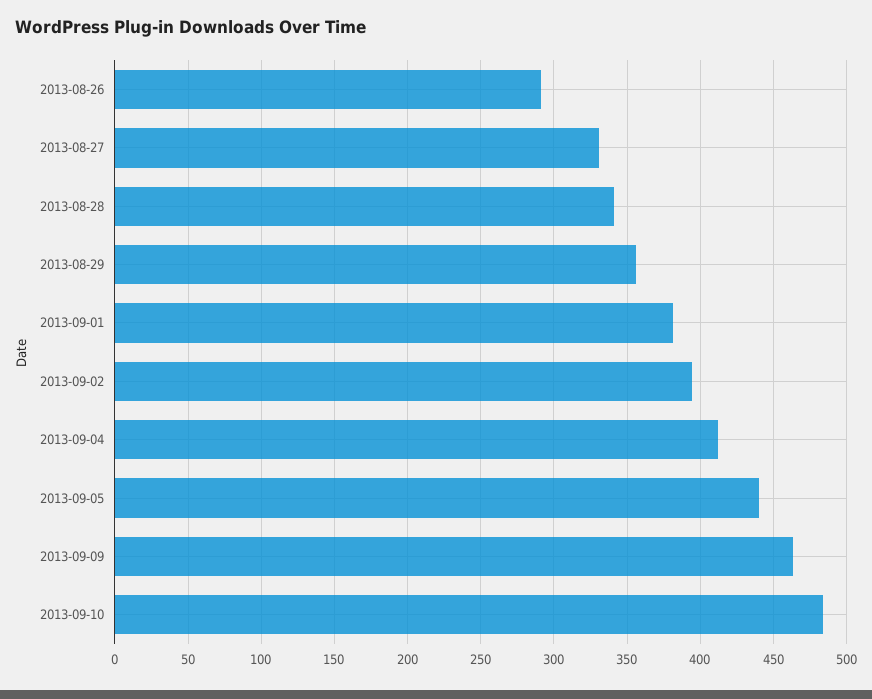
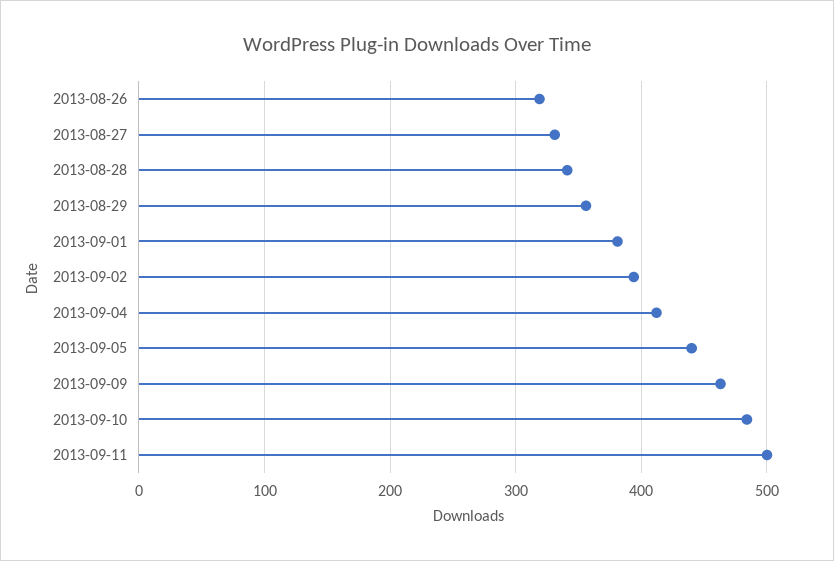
2013-08-26: 290 -> 320
2013-09-11: none -> 500

